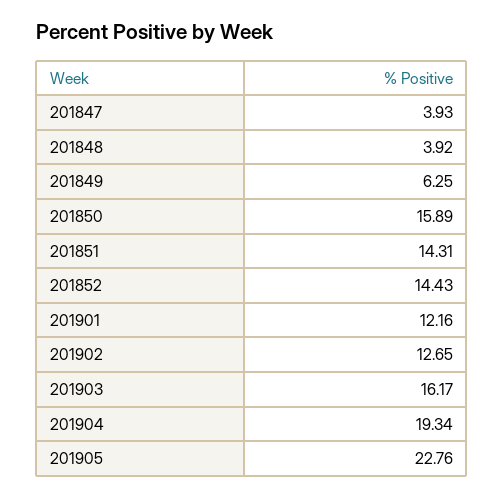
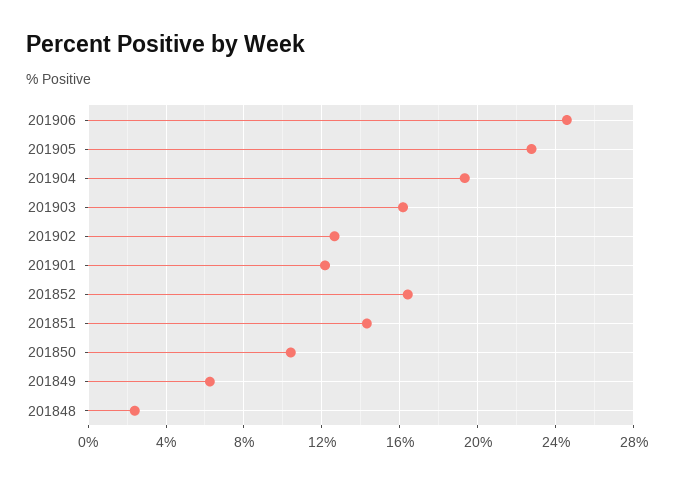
201847: 3.93 -> none
201848: 3.92 -> 2.5
201850: 15.89 -> 10.5
201852: 14.43 -> 16.5
201906: none -> 24.5

